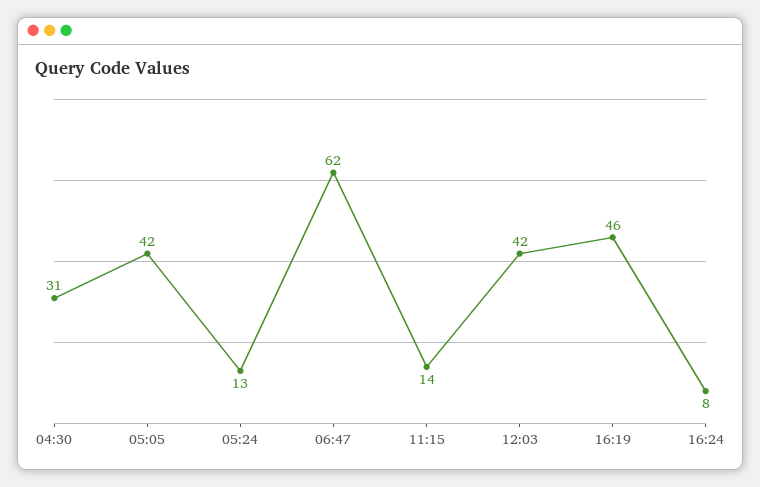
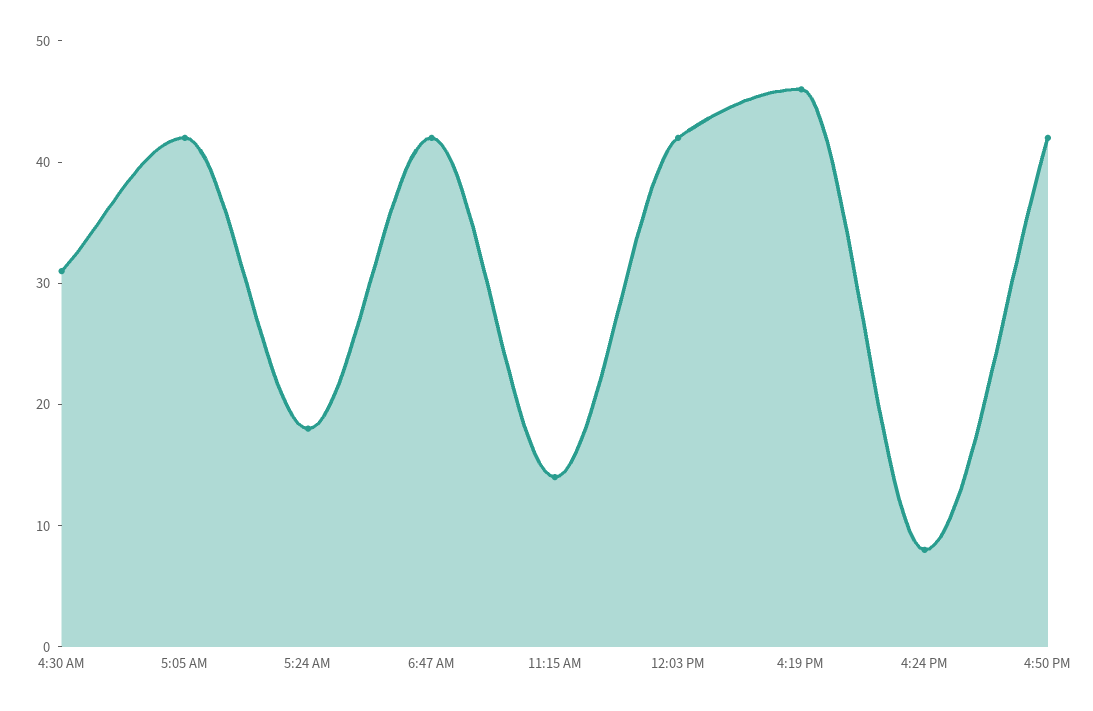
05:24: 13 -> 18
06:47: 62 -> 42
4:50 PM: none -> 42

